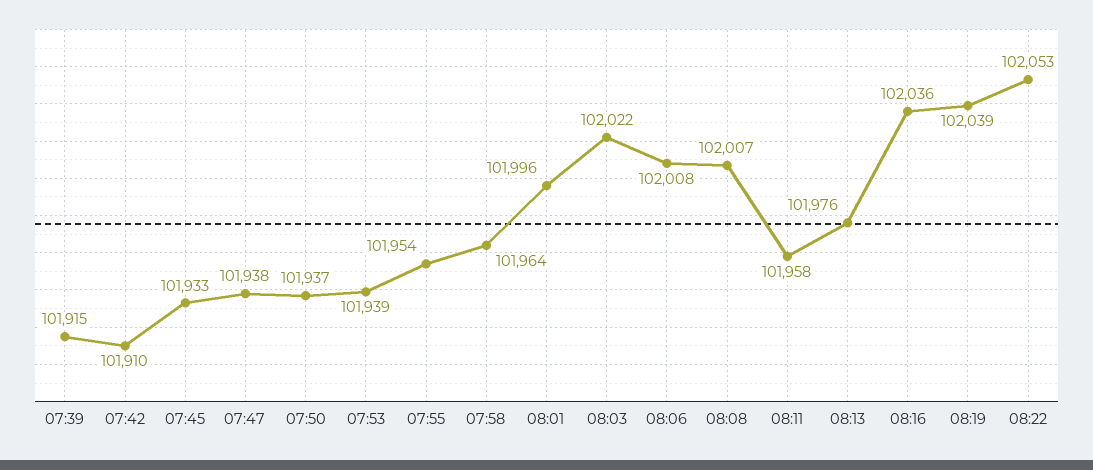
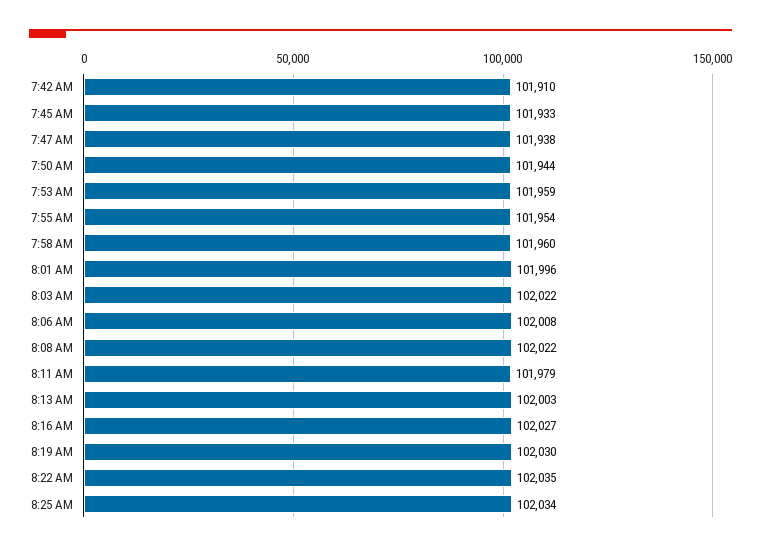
07:39: 101915 -> none
07:50: 101937 -> 101944
07:53: 101939 -> 101959
07:58: 101964 -> 101960
08:08: 102007 -> 102022
08:11: 101958 -> 101979
08:13: 101976 -> 102003
08:16: 102036 -> 102027
08:19: 102039 -> 102030
08:22: 102053 -> 102035
8:25 AM: none -> 102034

